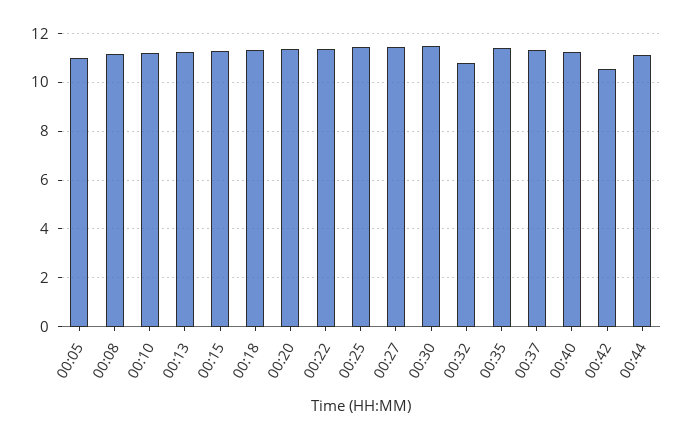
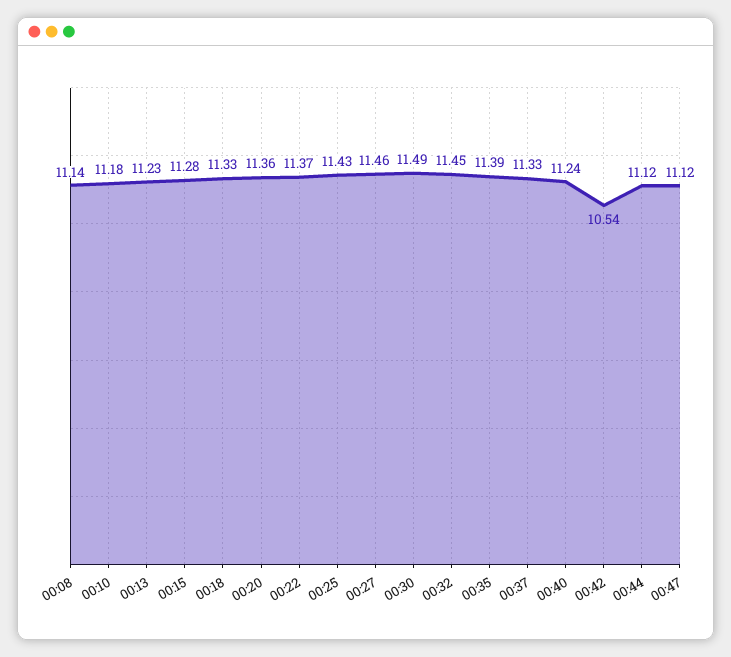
00:05: 11 -> none
00:32: 10.75 -> 11.45
00:47: none -> 11.12

